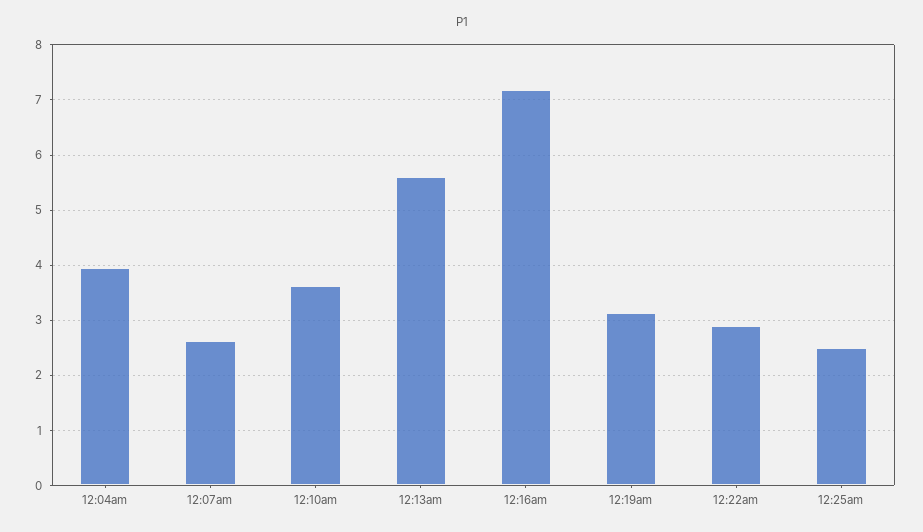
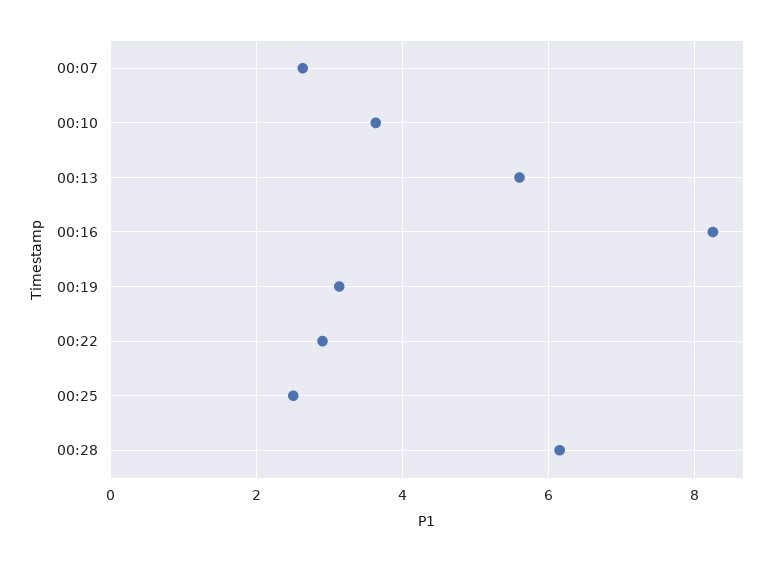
12:04am: 4 -> none
12:16am: 7.2 -> 8.2
00:28: none -> 6.2

